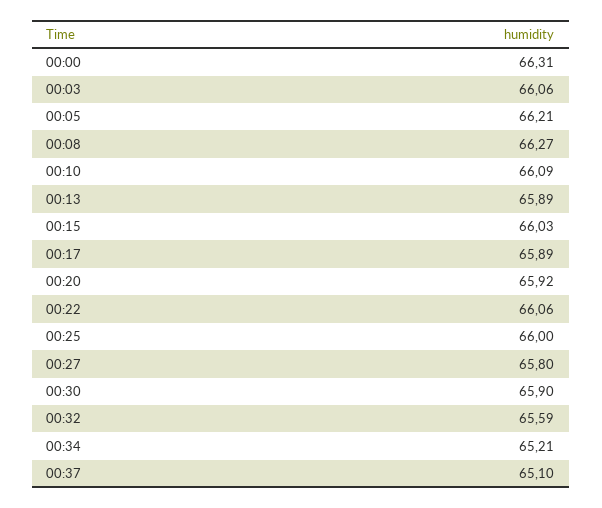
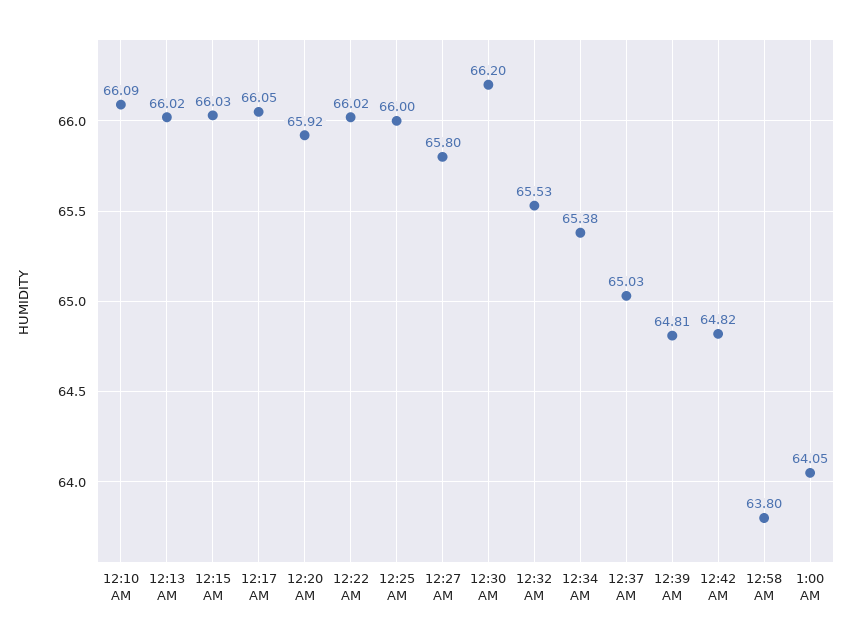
00:00: 66.31 -> none
00:03: 66.06 -> none
00:05: 66.21 -> none
00:08: 66.27 -> none
00:13: 65.89 -> 66.02
00:17: 65.89 -> 66.05
00:22: 66.06 -> 66.02
00:30: 65.9 -> 66.2
00:32: 65.59 -> 65.53
00:34: 65.21 -> 65.38
00:37: 65.1 -> 65.03
12:39 AM: none -> 64.81
12:42 AM: none -> 64.82
12:58 AM: none -> 63.8
1:00 AM: none -> 64.05

